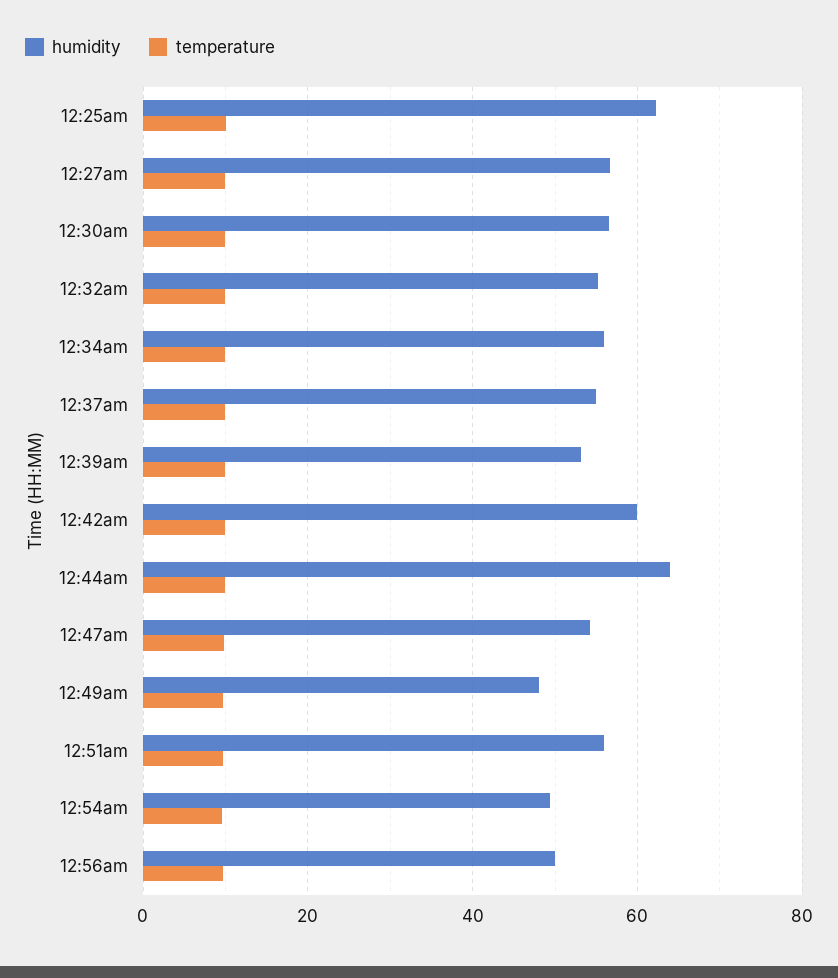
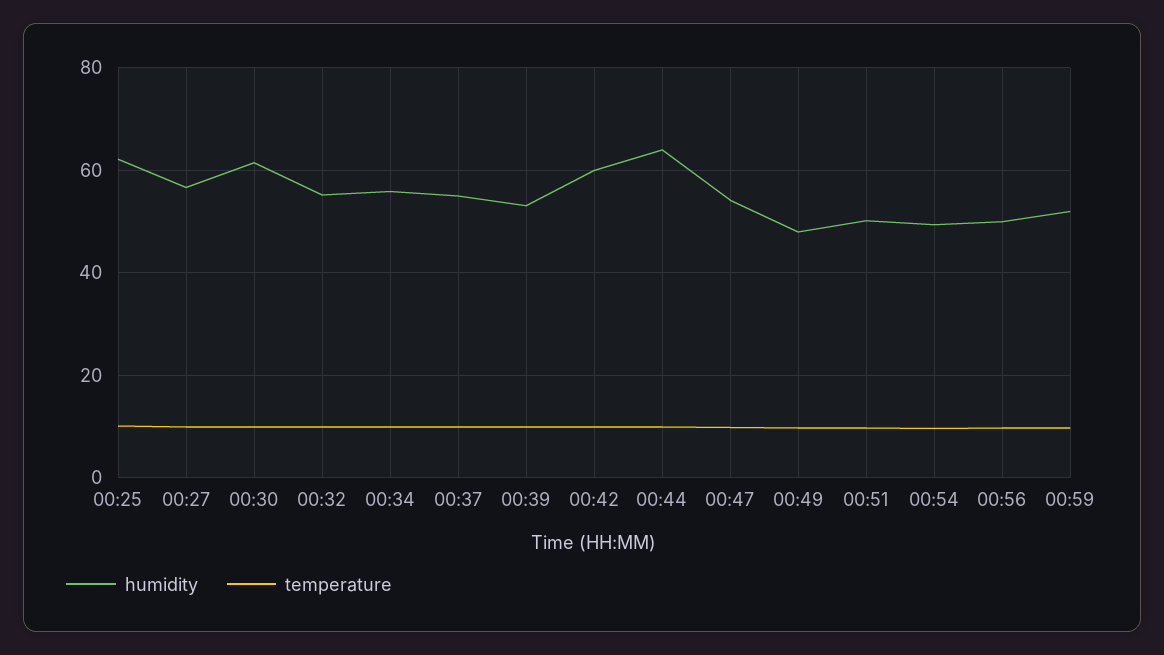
humidity, 12:30am: 56 -> 62
humidity, 12:51am: 56 -> 50
humidity, 00:59: none -> 52
temperature, 00:59: none -> 10

